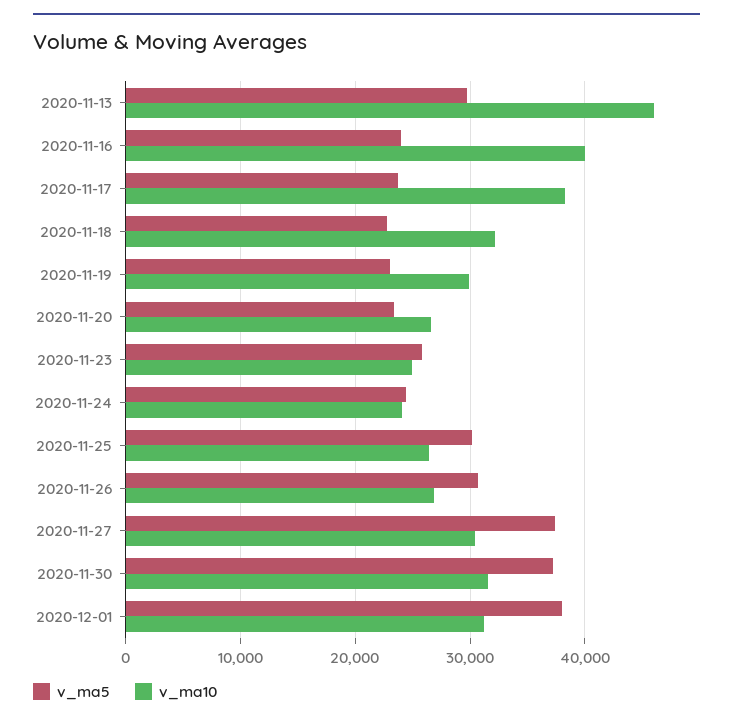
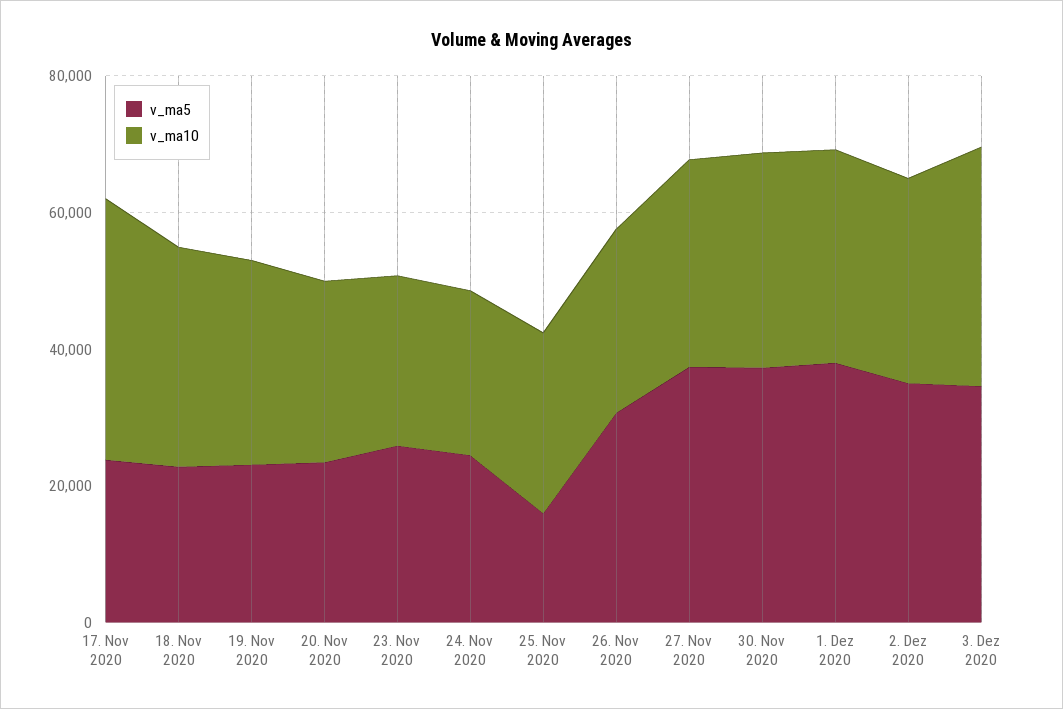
v_ma5, 2020-11-13: 30000 -> none
v_ma10, 2020-11-13: 46000 -> none
v_ma5, 2020-11-16: 24000 -> none
v_ma10, 2020-11-16: 40000 -> none
v_ma5, 2020-11-25: 30000 -> 15000
v_ma5, 2. Dez 2020: none -> 35000
v_ma10, 2. Dez 2020: none -> 30000
v_ma5, 3. Dez 2020: none -> 35000
v_ma10, 3. Dez 2020: none -> 35000

